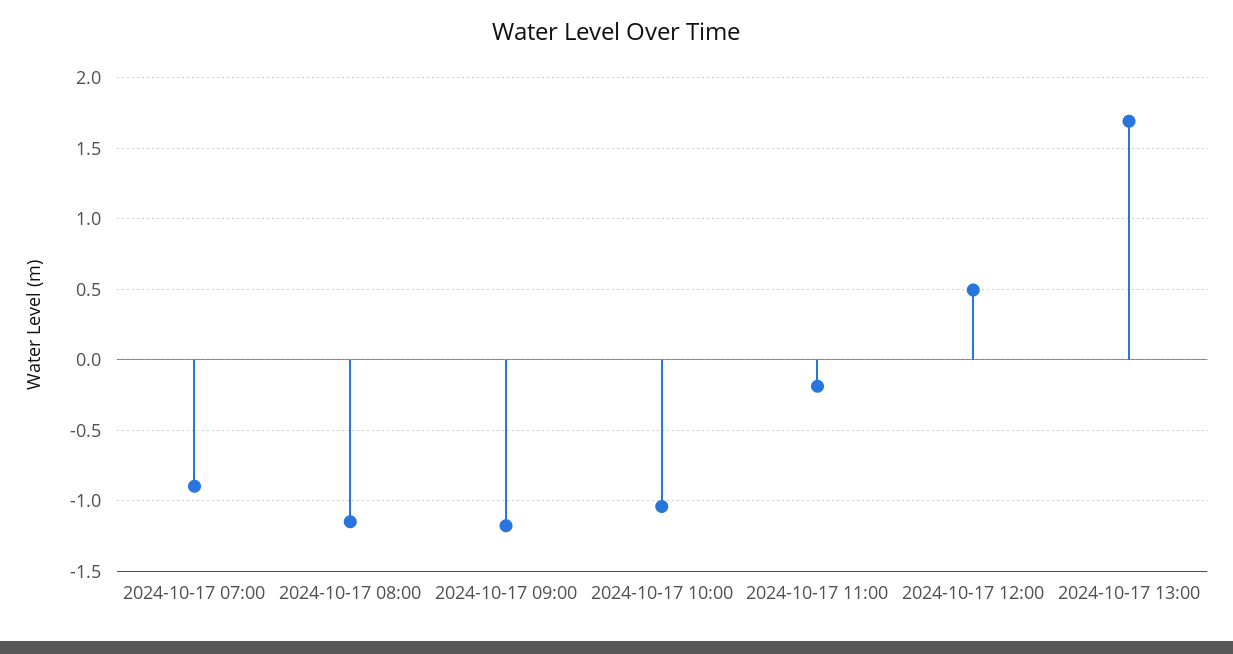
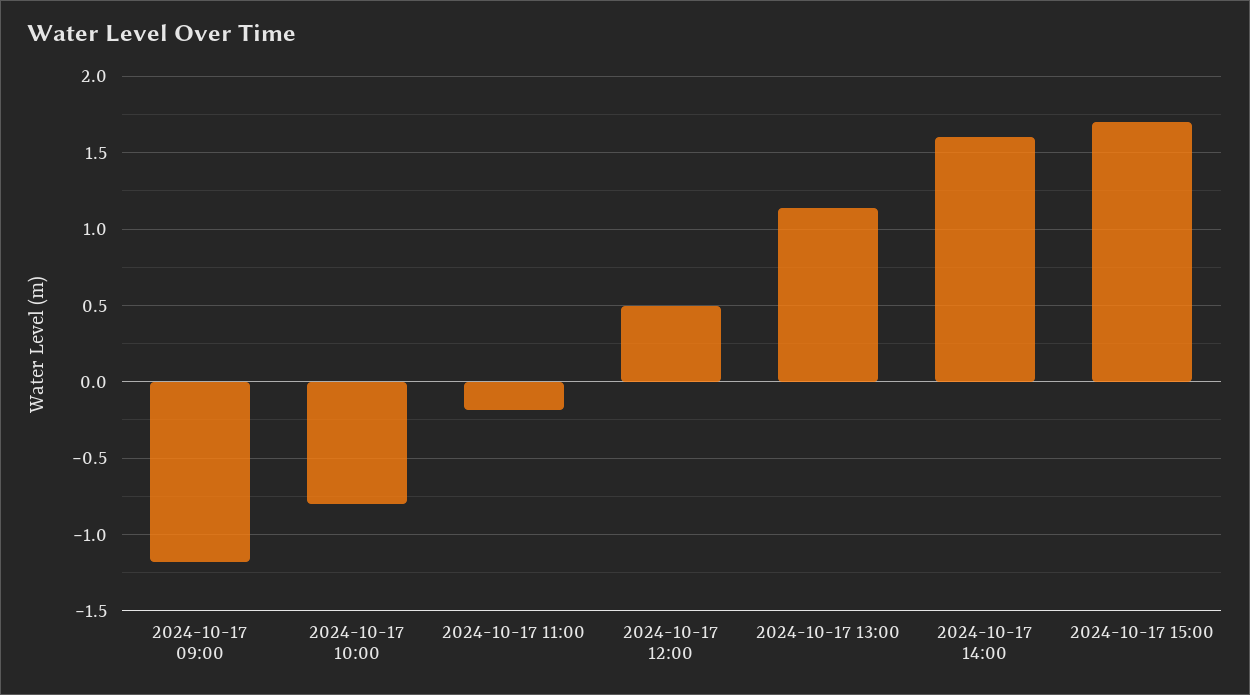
2024-10-17 07:00: -0.9 -> none
2024-10-17 08:00: -1.15 -> none
2024-10-17 10:00: -1.05 -> -0.8
2024-10-17 13:00: 1.7 -> 1.15
2024-10-17 14:00: none -> 1.6
2024-10-17 15:00: none -> 1.7

